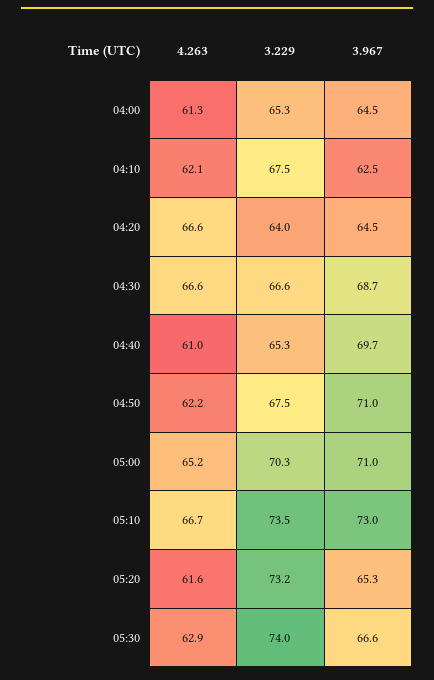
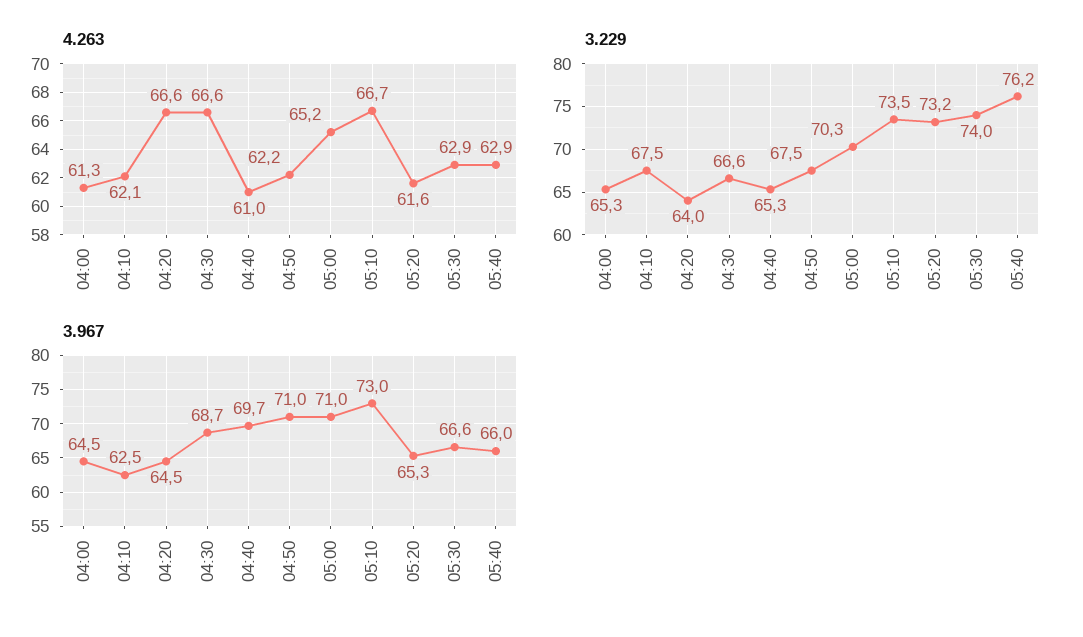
4.263, 05:40: none -> 62.9
3.229, 05:40: none -> 76.2
3.967, 05:40: none -> 66

